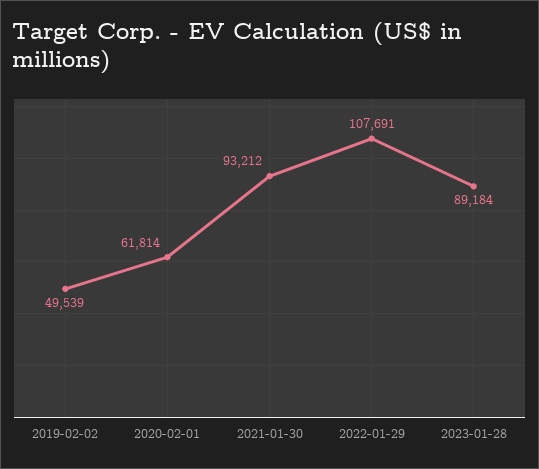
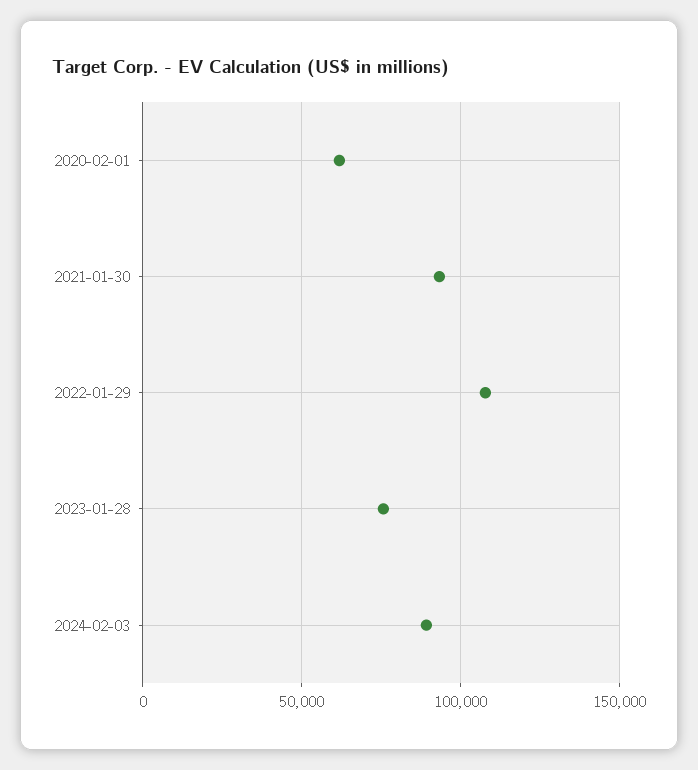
2019-02-02: 49539 -> none
2023-01-28: 89184 -> 75000
2024-02-03: none -> 90000

